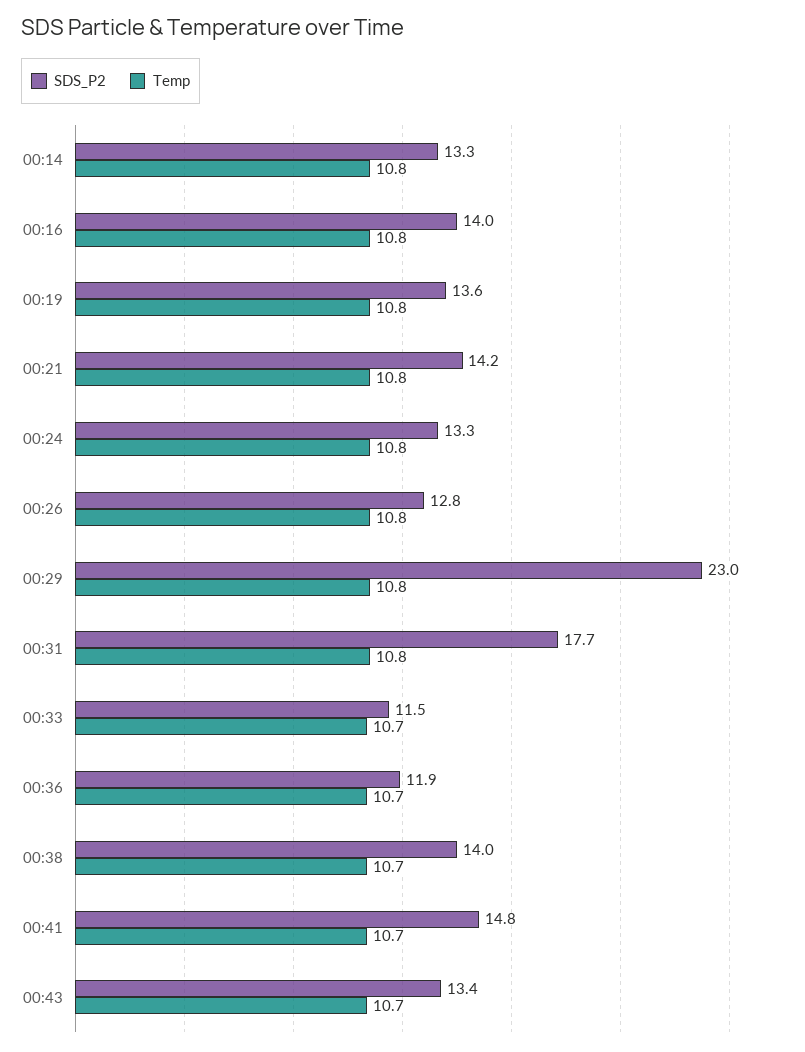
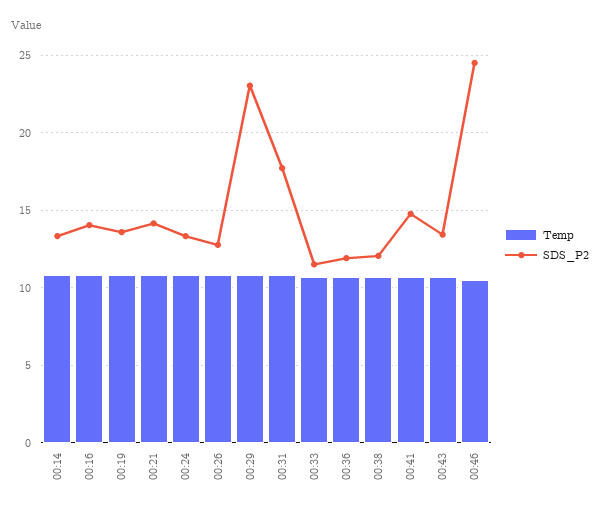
SDS_P2, 00:38: 14 -> 12
Temp, 00:46: none -> 10.5
SDS_P2, 00:46: none -> 24.5

